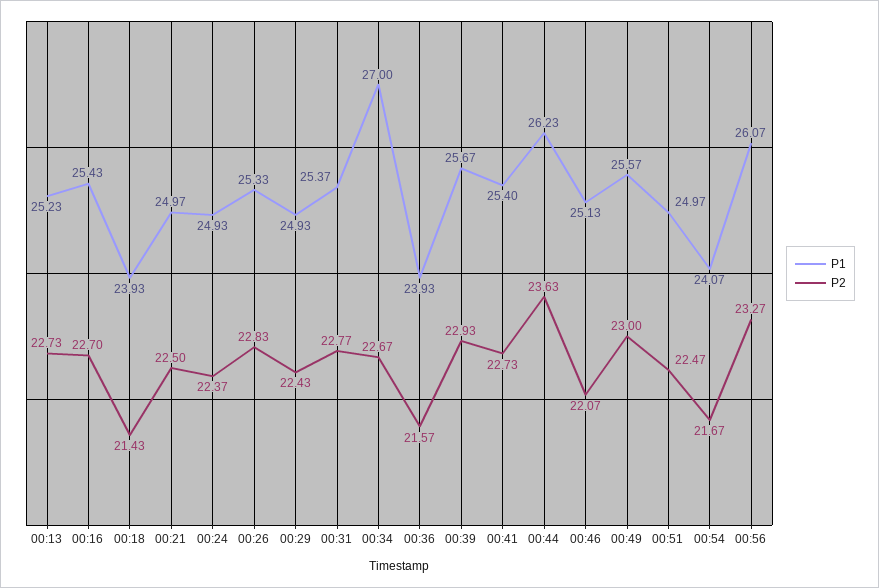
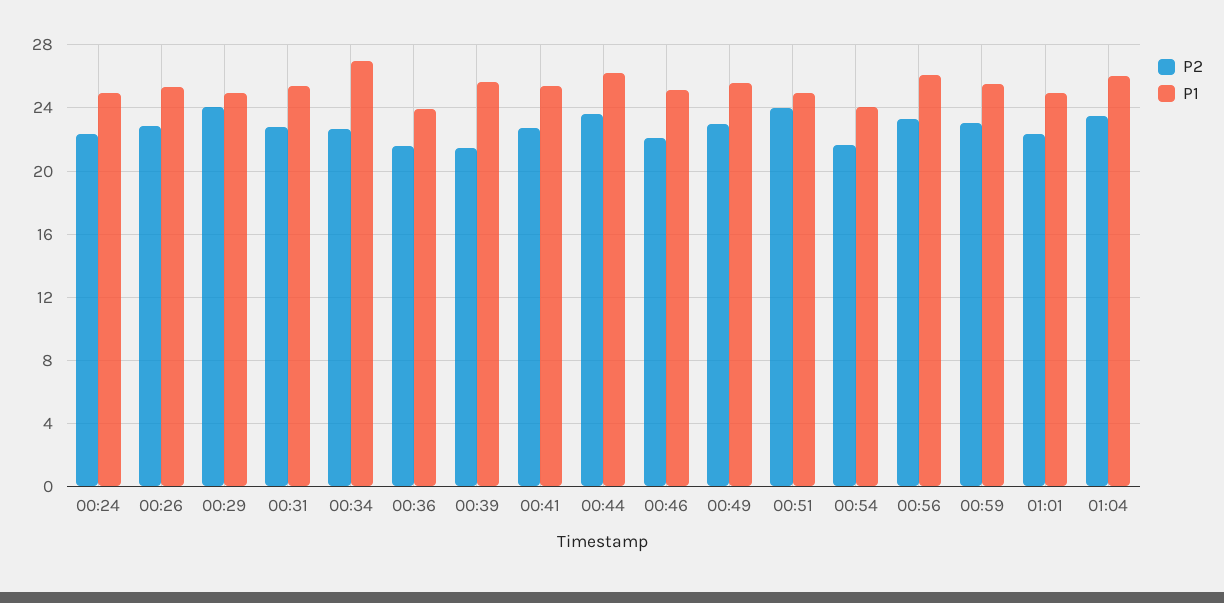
P1, 00:13: 25.23 -> none
P2, 00:13: 22.73 -> none
P1, 00:16: 25.43 -> none
P2, 00:16: 22.7 -> none
P1, 00:18: 23.93 -> none
P2, 00:18: 21.43 -> none
P1, 00:21: 24.97 -> none
P2, 00:21: 22.5 -> none
P2, 00:29: 22.43 -> 24
P2, 00:39: 22.93 -> 21.5
P2, 00:51: 22.47 -> 24
P2, 00:59: none -> 23
P1, 00:59: none -> 25.5
P2, 01:01: none -> 22.5
P1, 01:01: none -> 25
P2, 01:04: none -> 23.5
P1, 01:04: none -> 26

